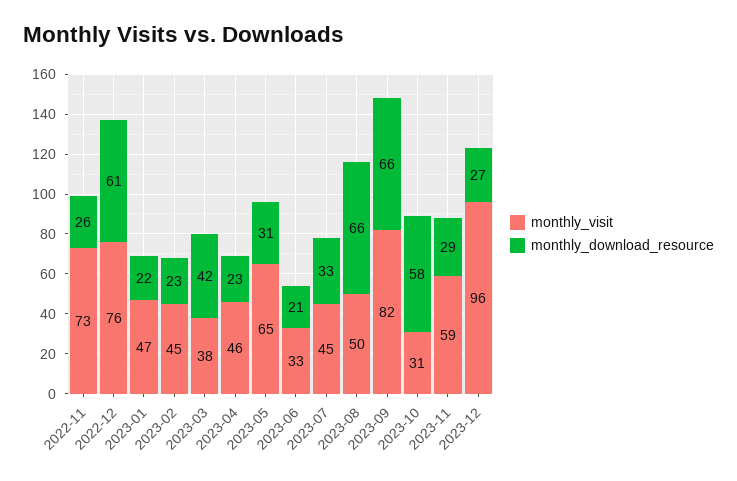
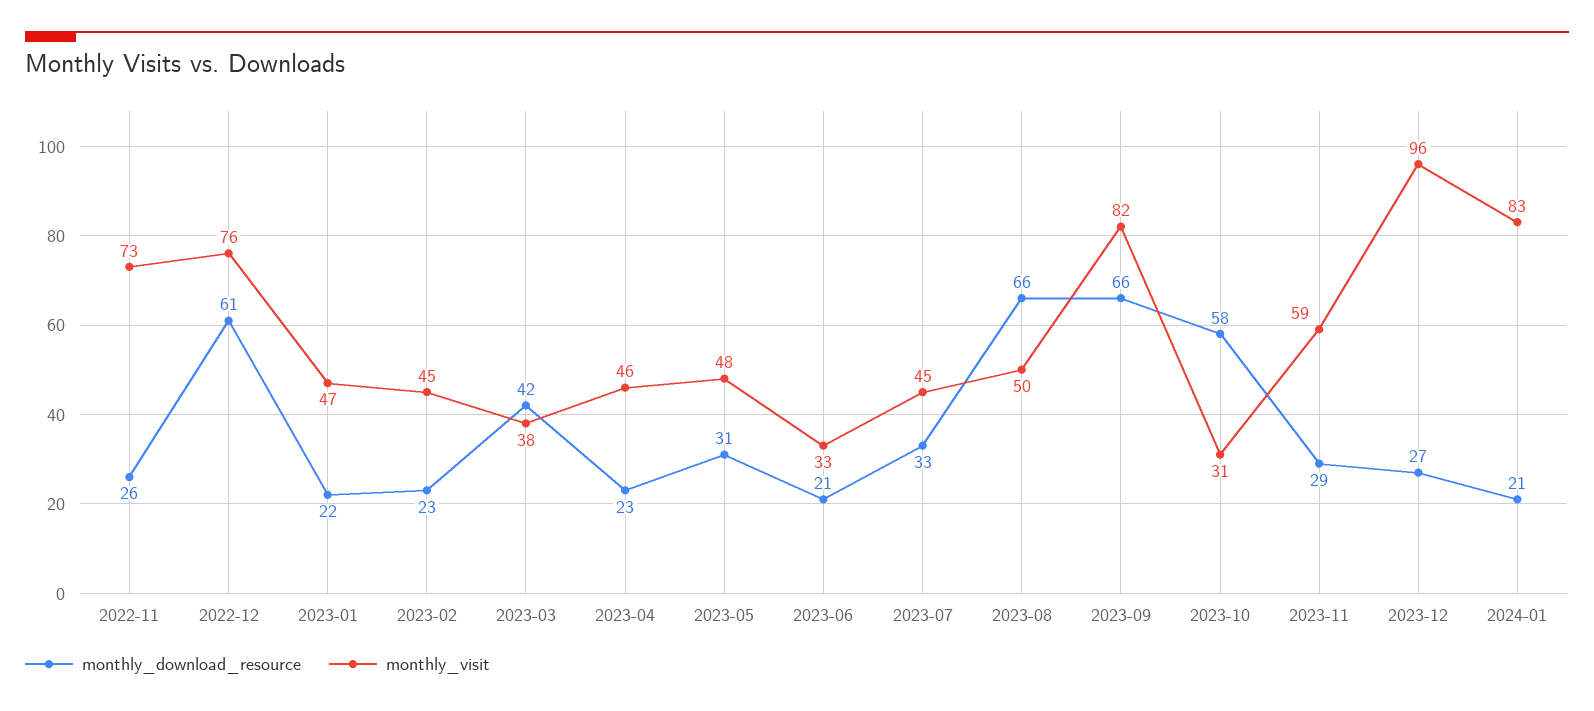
monthly_visit, 2023-05: 65 -> 48
monthly_download_resource, 2024-01: none -> 21
monthly_visit, 2024-01: none -> 83

